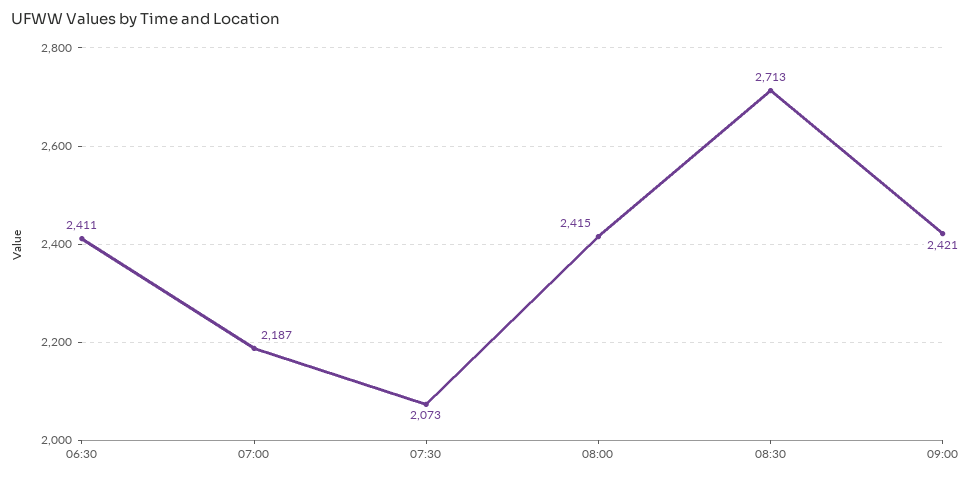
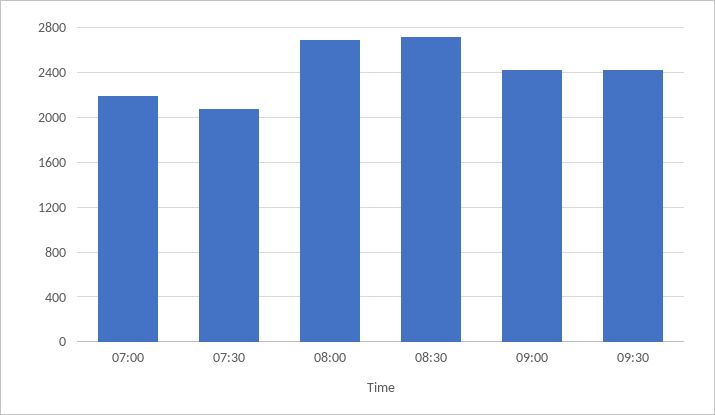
06:30: 2411 -> none
08:00: 2415 -> 2700
09:30: none -> 2400

